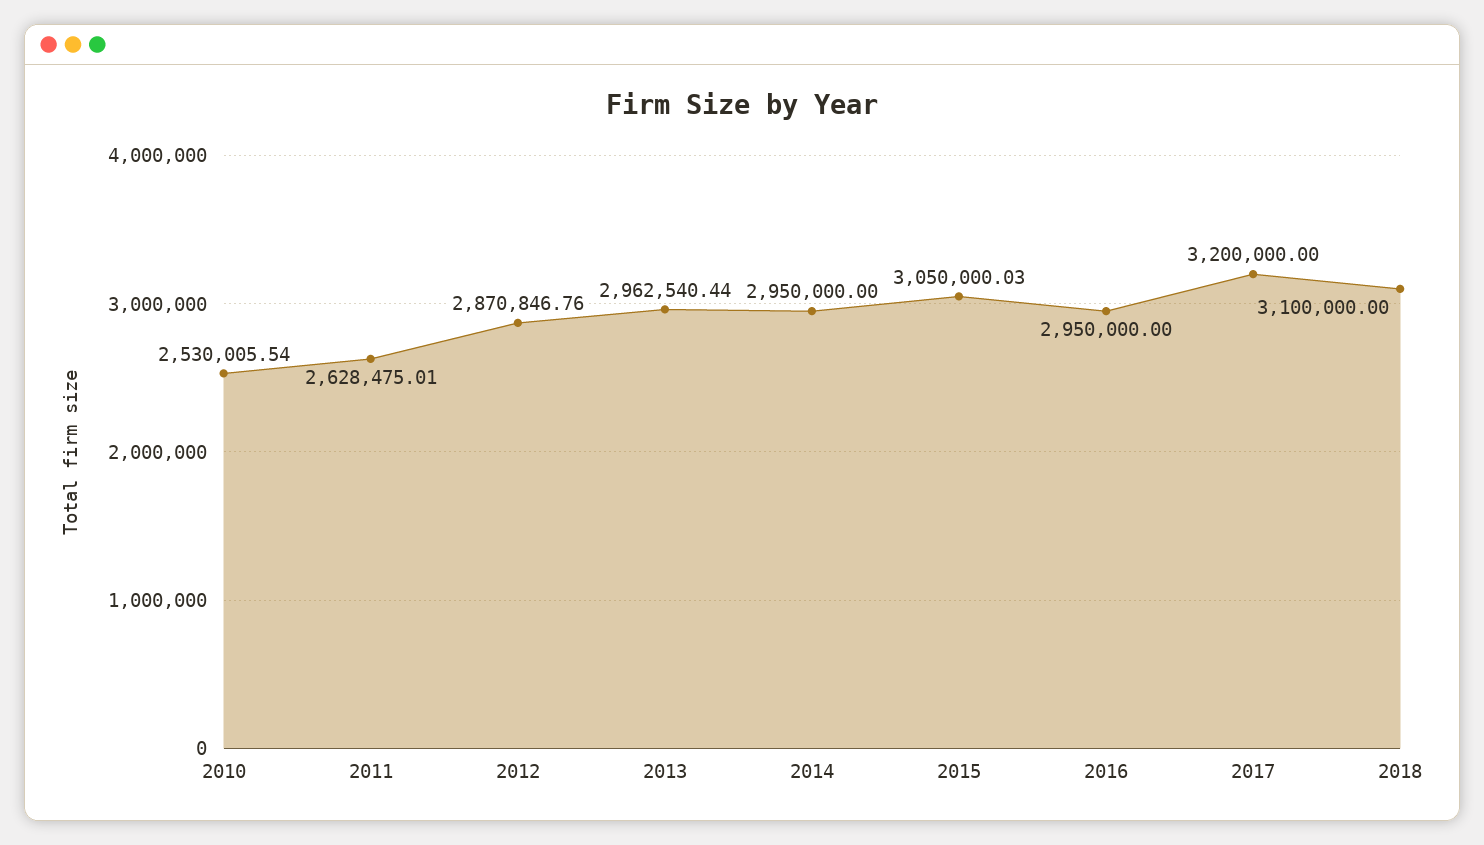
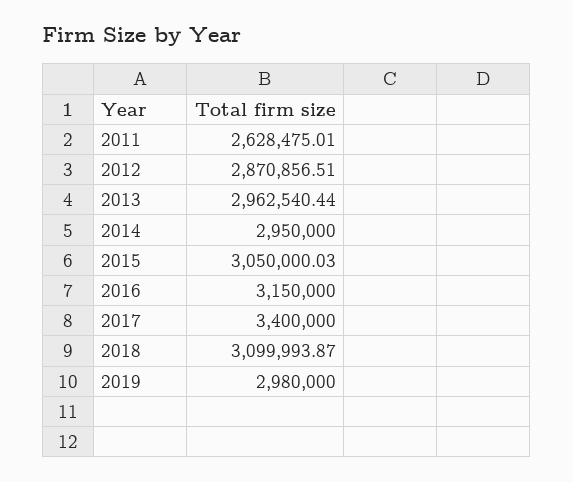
2010: 2530005.54 -> none
2012: 2870846.76 -> 2870856.51
2016: 2950000 -> 3150000
2017: 3200000 -> 3400000
2018: 3100000 -> 3099993.87
2019: none -> 2980000

